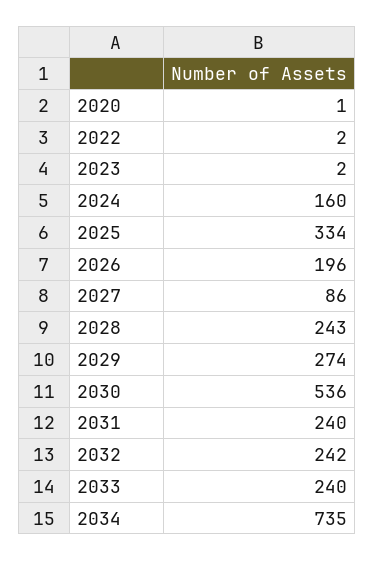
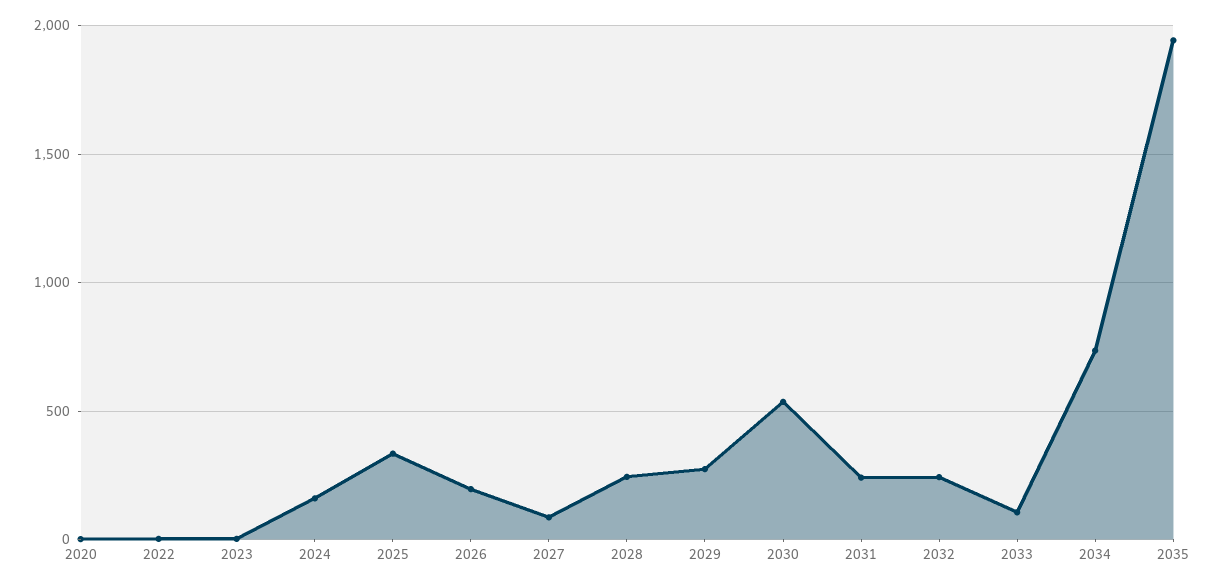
2033: 240 -> 100
2035: none -> 1950

